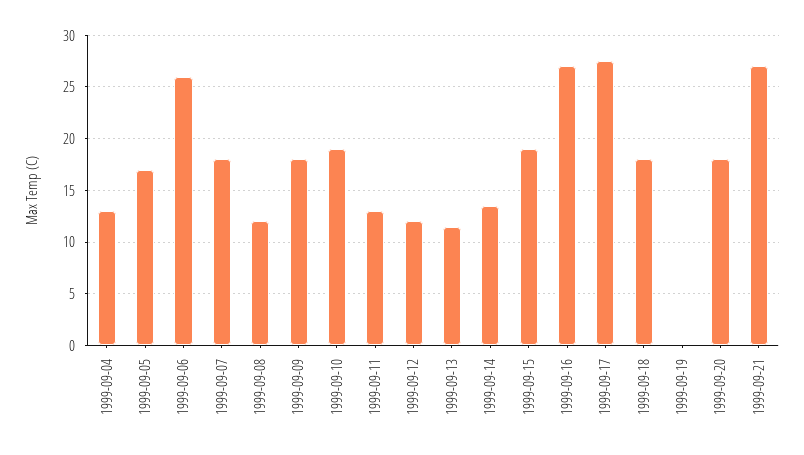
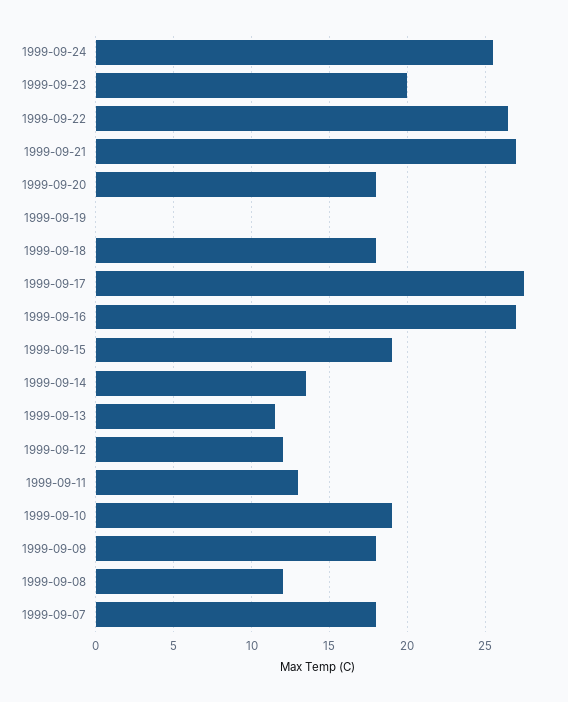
1999-09-04: 13 -> none
1999-09-05: 17 -> none
1999-09-06: 26 -> none
1999-09-24: none -> 25.5
1999-09-23: none -> 20
1999-09-22: none -> 26.5

